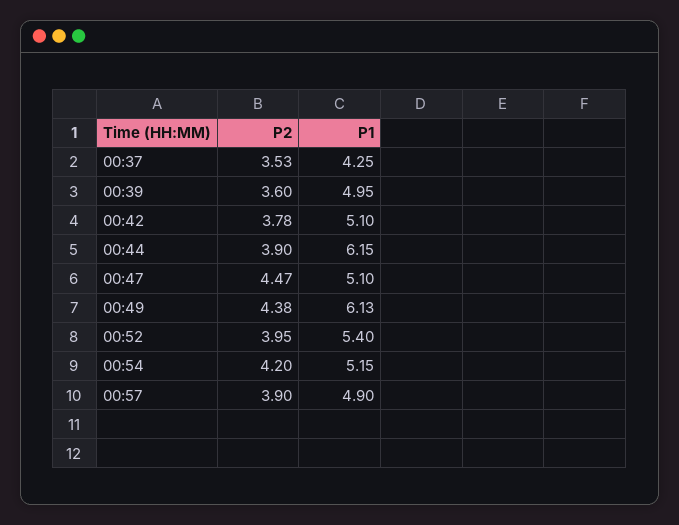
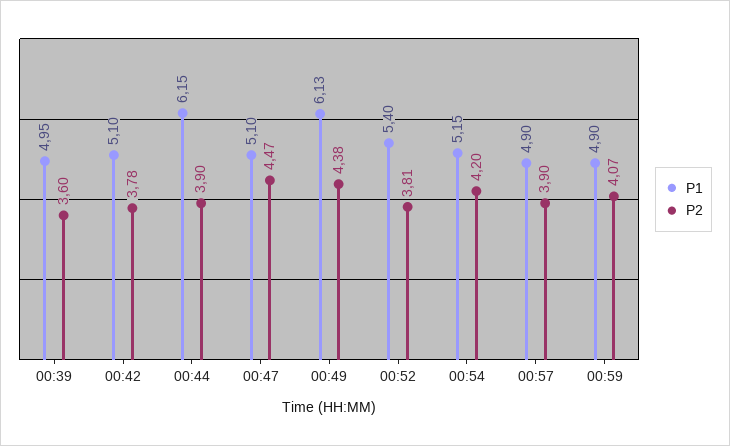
P2, 00:37: 3.53 -> none
P1, 00:37: 4.25 -> none
P2, 00:52: 3.95 -> 3.81
P1, 00:59: none -> 4.9
P2, 00:59: none -> 4.07

